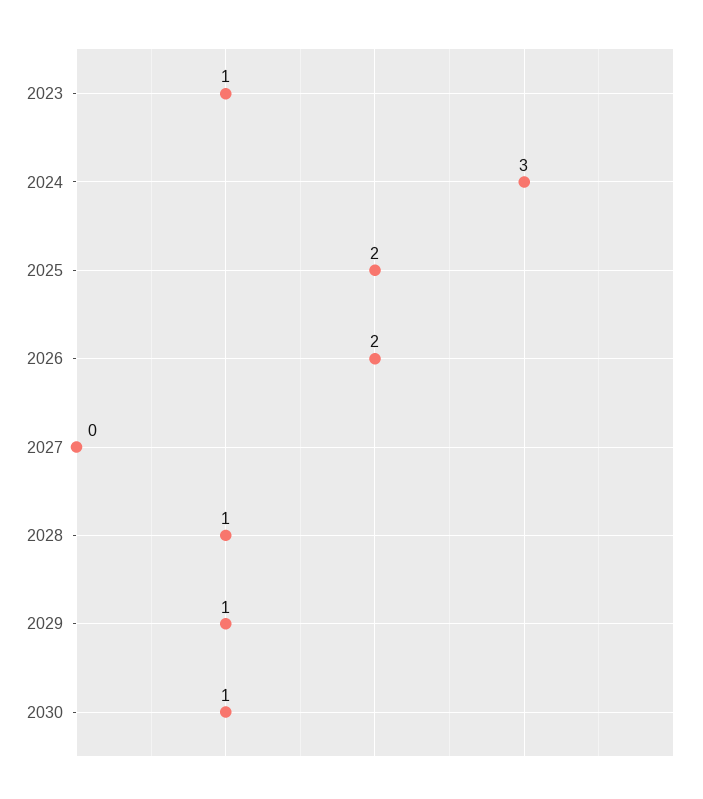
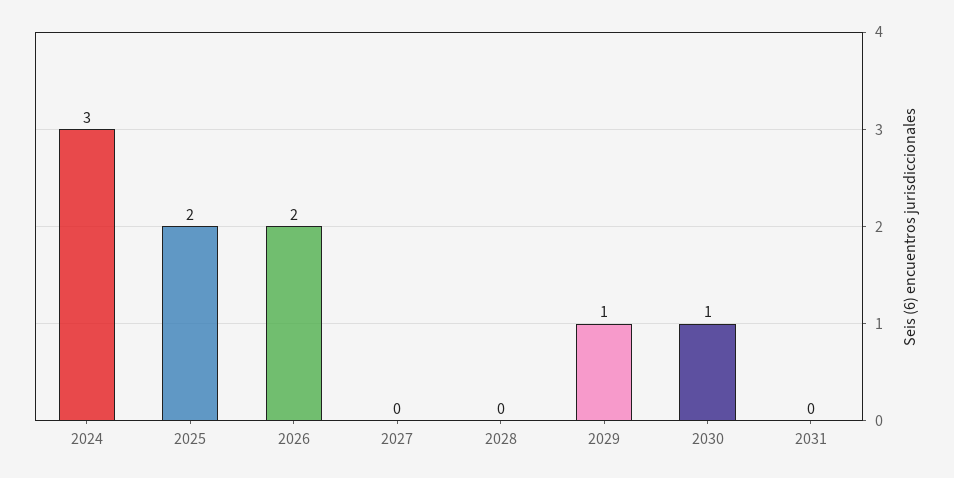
2023: 1 -> none
2028: 1 -> 0
2031: none -> 0

